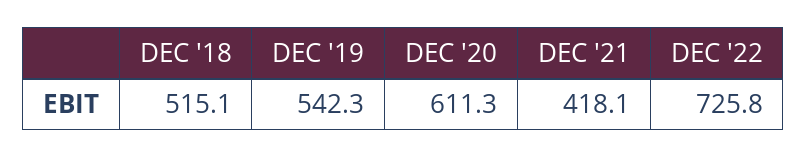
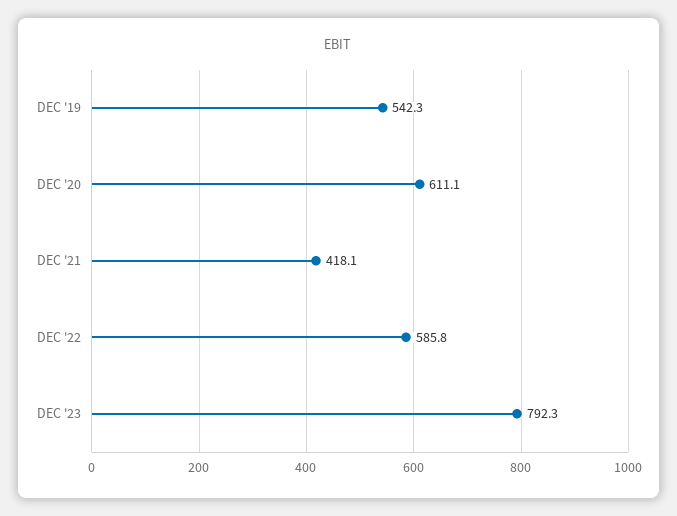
DEC '18: 515.1 -> none
DEC '20: 611.3 -> 611.1
DEC '22: 725.8 -> 585.8
DEC '23: none -> 792.3

